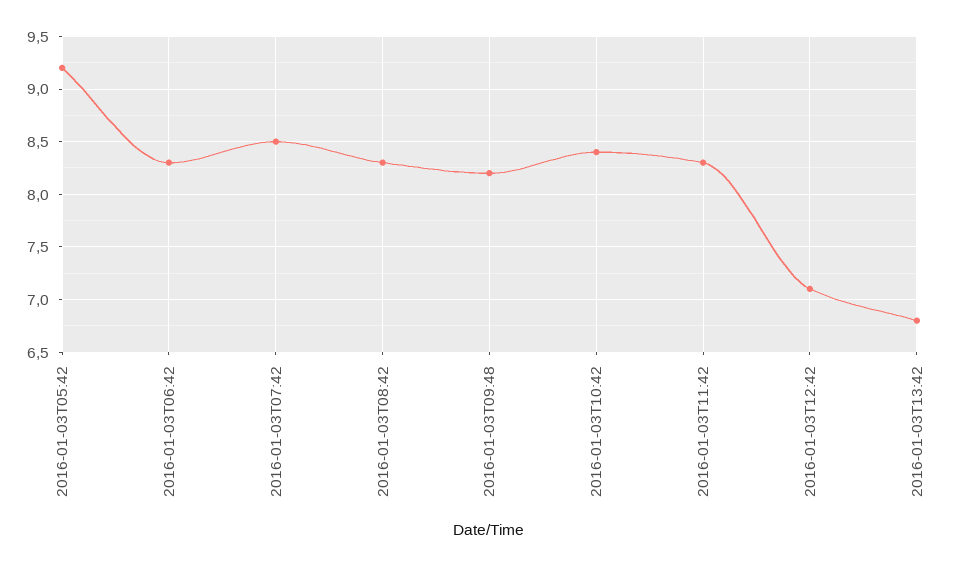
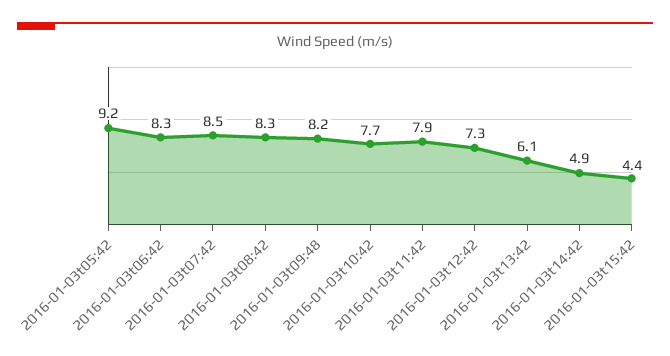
2016-01-03T10:42: 8.4 -> 7.7
2016-01-03T11:42: 8.3 -> 7.9
2016-01-03T12:42: 7.1 -> 7.3
2016-01-03T13:42: 6.8 -> 6.1
2016-01-03t14:42: none -> 4.9
2016-01-03t15:42: none -> 4.4

